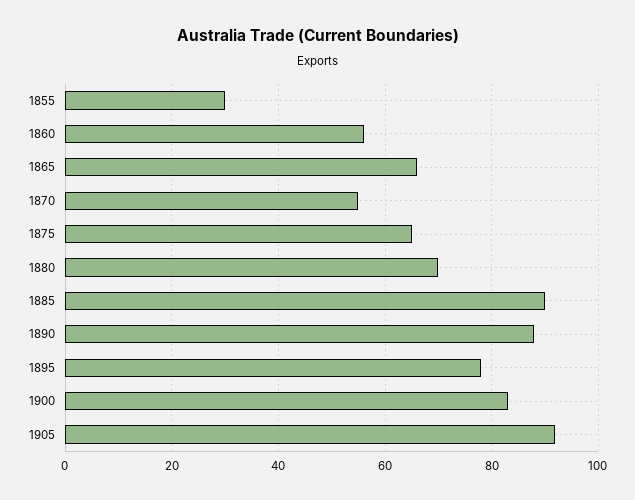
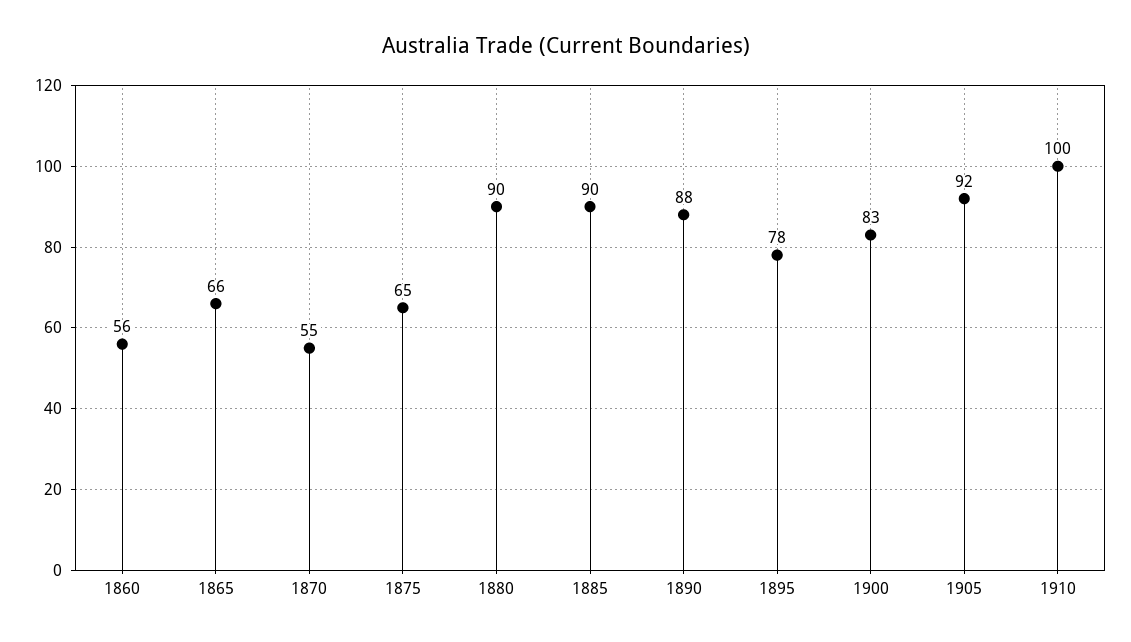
1855: 30 -> none
1880: 70 -> 90
1910: none -> 100

